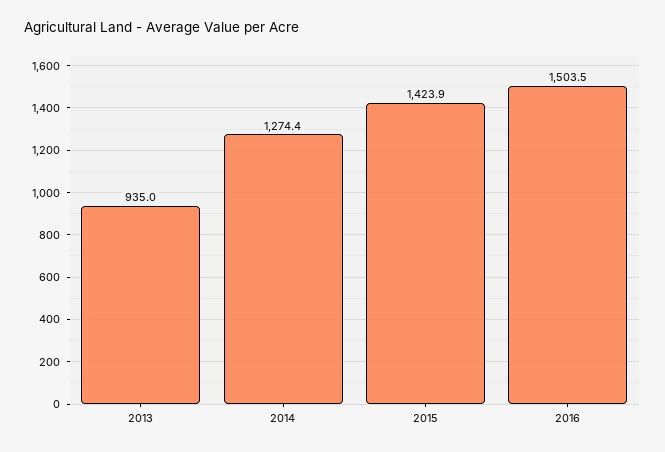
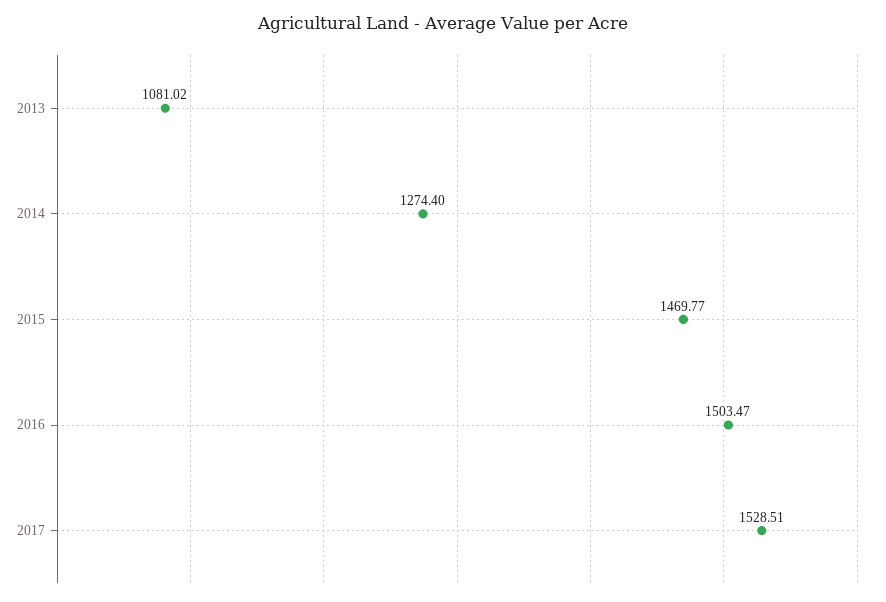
2013: 935 -> 1081.02
2015: 1423.9 -> 1469.77
2017: none -> 1528.51

